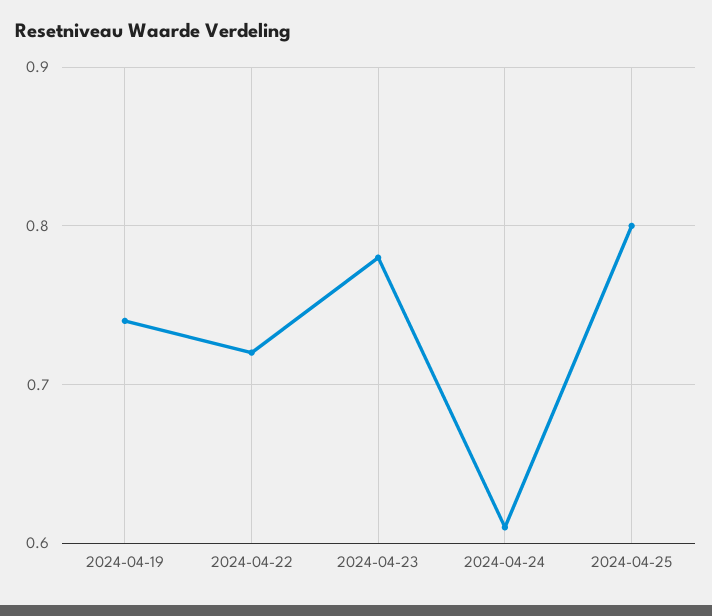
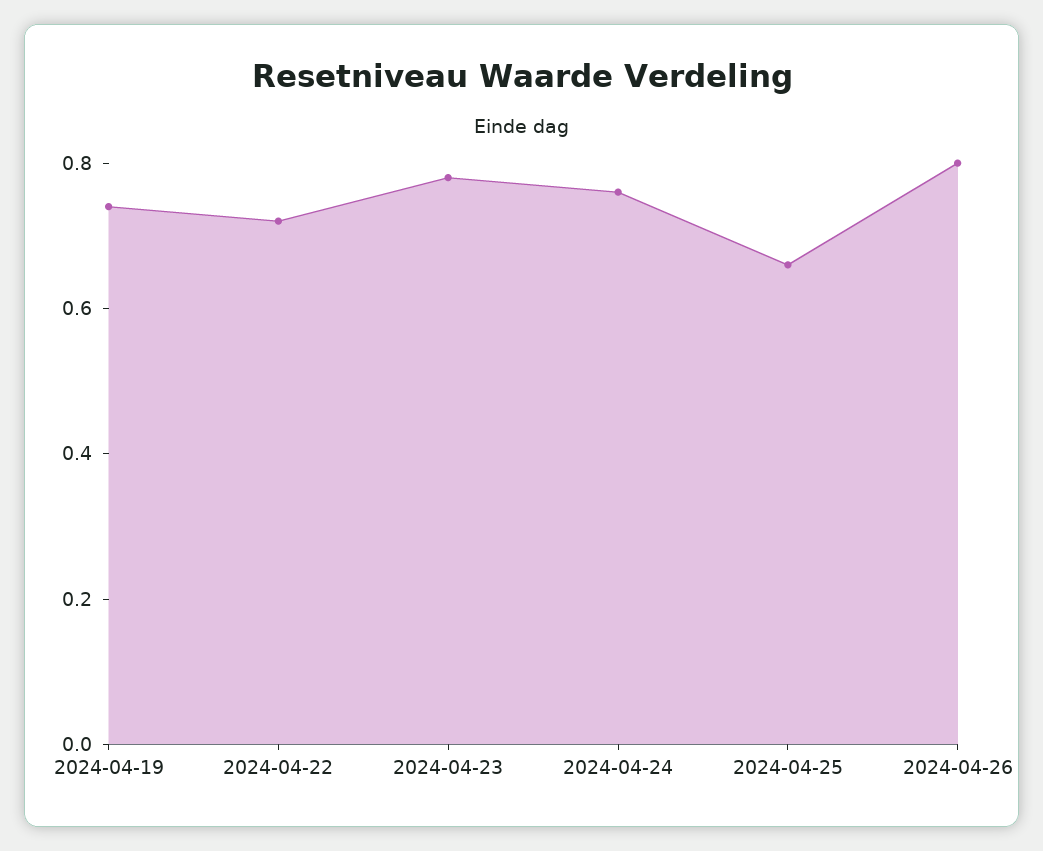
2024-04-24: 0.61 -> 0.75
2024-04-25: 0.8 -> 0.65
2024-04-26: none -> 0.8

